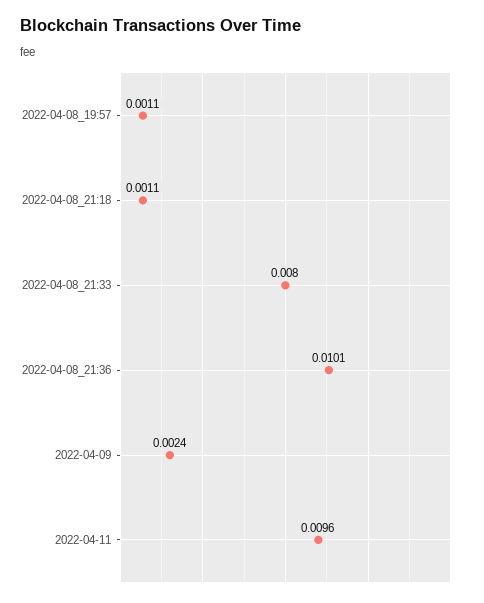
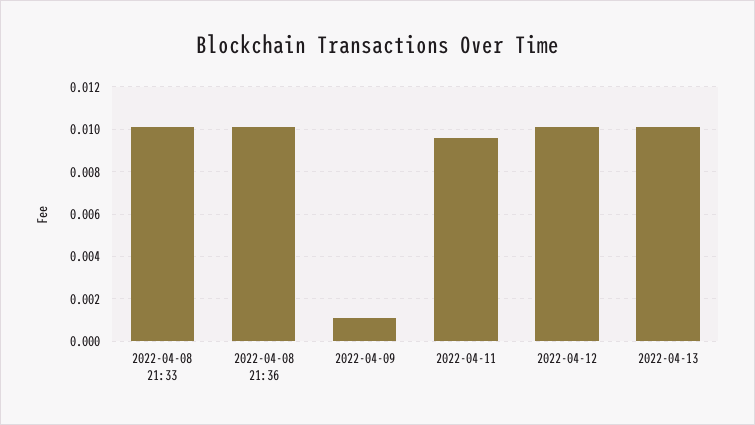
2022-04-08_19:57: 0.0011 -> none
2022-04-08_21:18: 0.0011 -> none
2022-04-08_21:33: 0.008 -> 0.01
2022-04-09: 0.0024 -> 0.001
2022-04-12: none -> 0.01
2022-04-13: none -> 0.01

